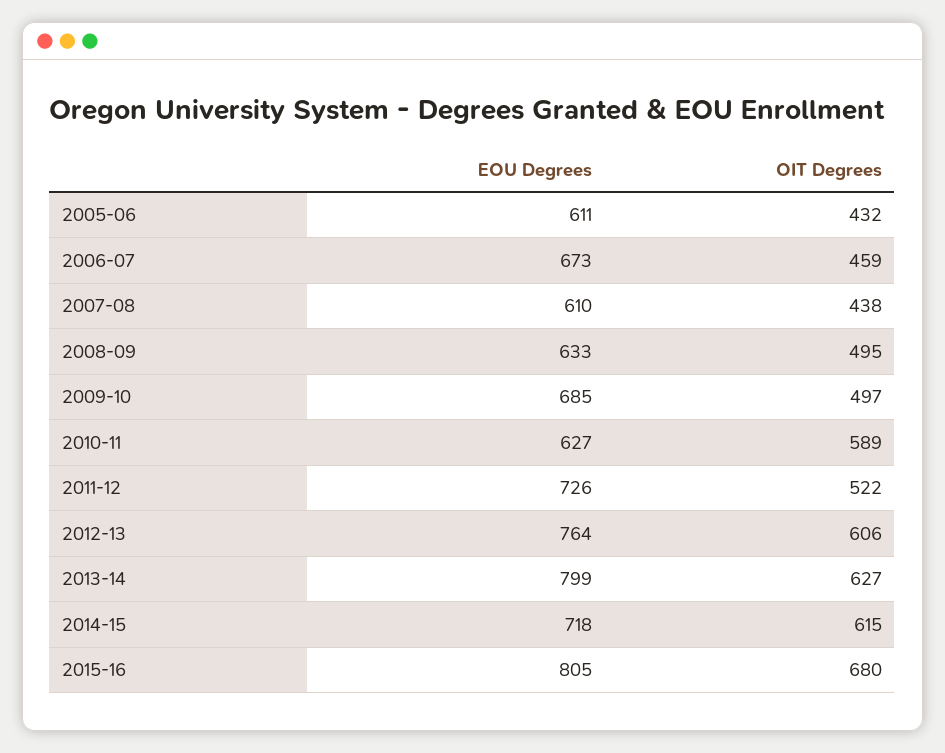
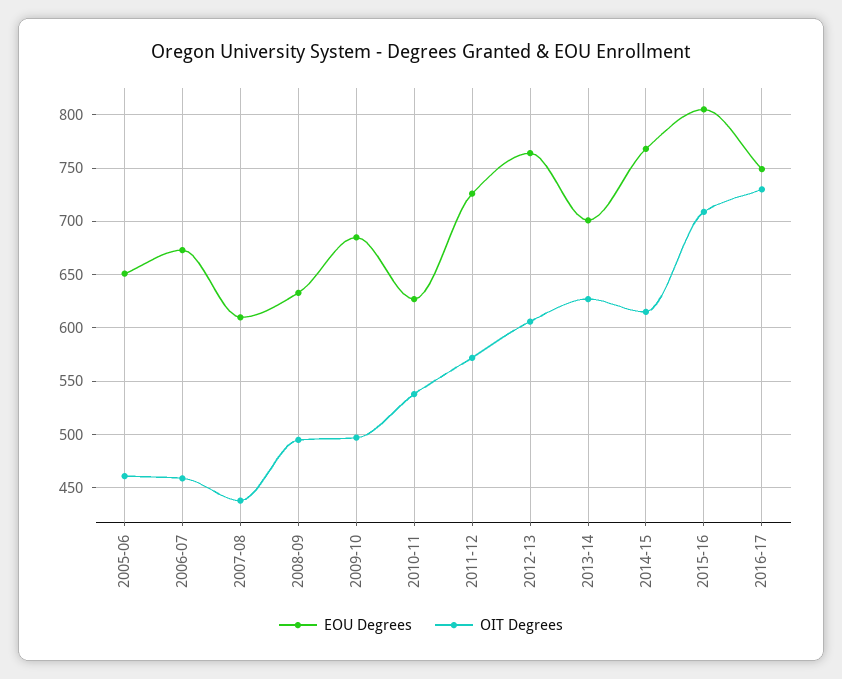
EOU Degrees, 2005-06: 611 -> 650
OIT Degrees, 2005-06: 432 -> 460
OIT Degrees, 2010-11: 589 -> 540
OIT Degrees, 2011-12: 522 -> 570
EOU Degrees, 2013-14: 799 -> 700
EOU Degrees, 2014-15: 718 -> 770
OIT Degrees, 2015-16: 680 -> 710
EOU Degrees, 2016-17: none -> 750
OIT Degrees, 2016-17: none -> 730

